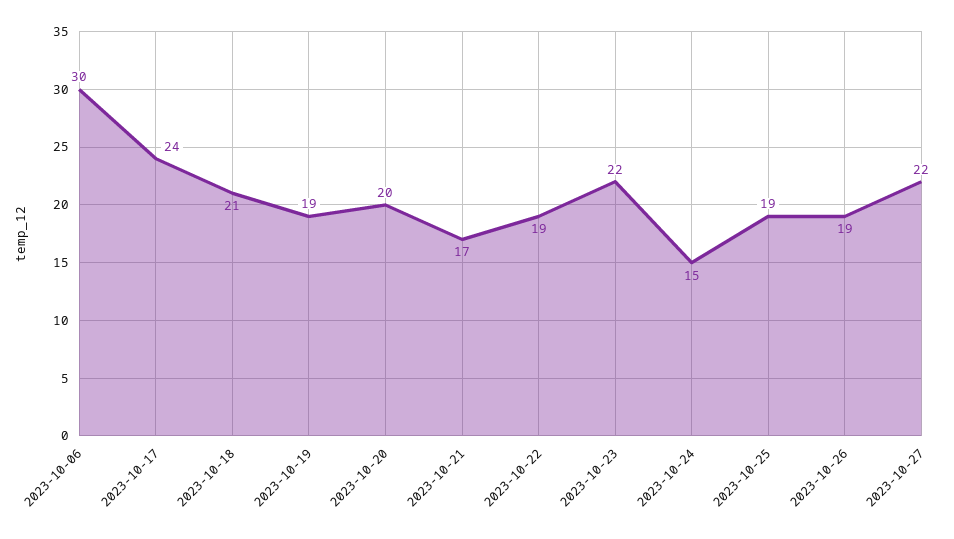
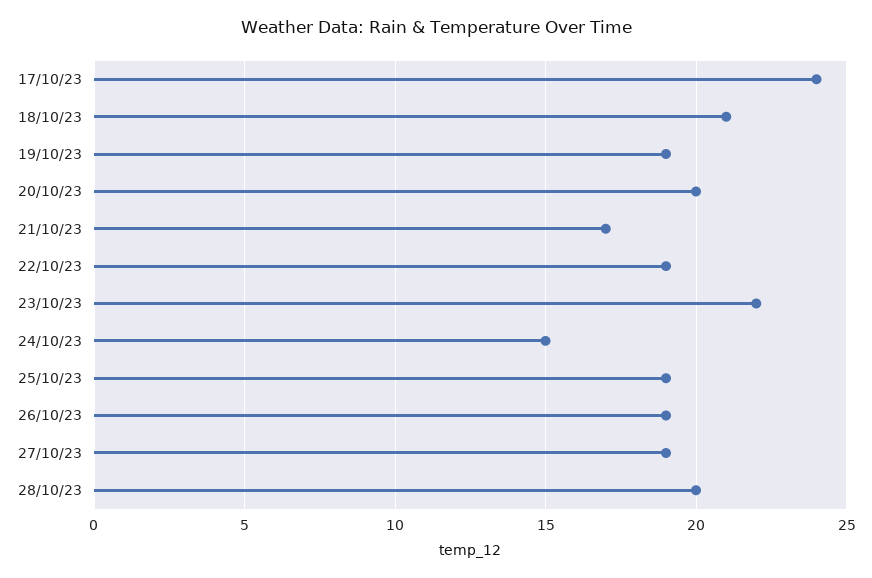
2023-10-06: 30 -> none
2023-10-27: 22 -> 19
28/10/23: none -> 20

